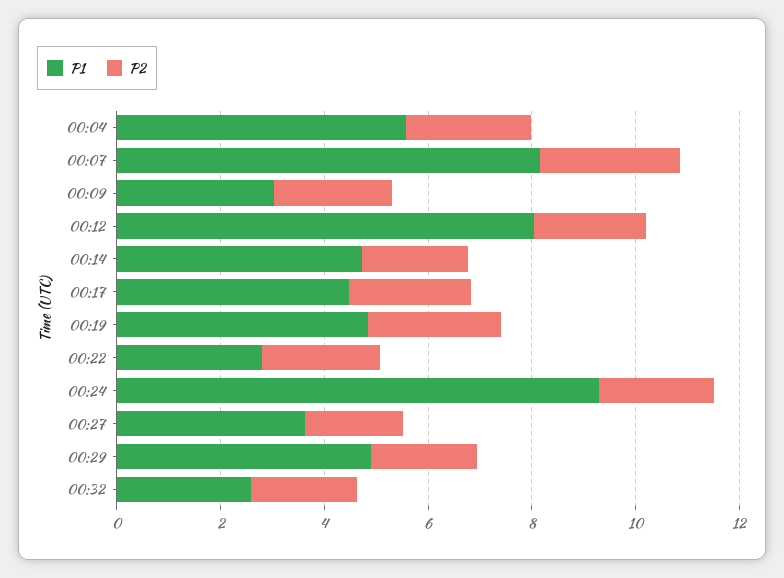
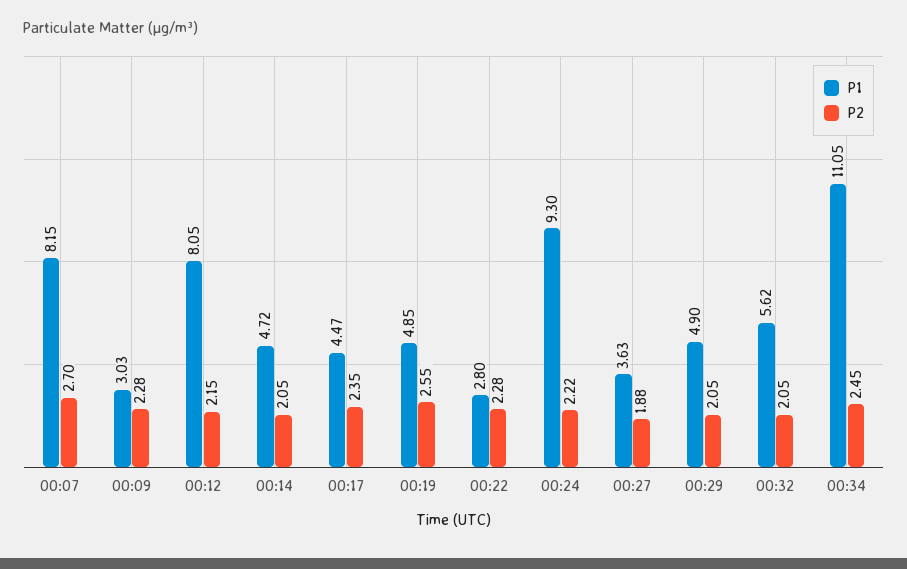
P1, 00:04: 5.5 -> none
P2, 00:04: 2.5 -> none
P1, 00:32: 2.5 -> 5.62
P1, 00:34: none -> 11.05
P2, 00:34: none -> 2.45

